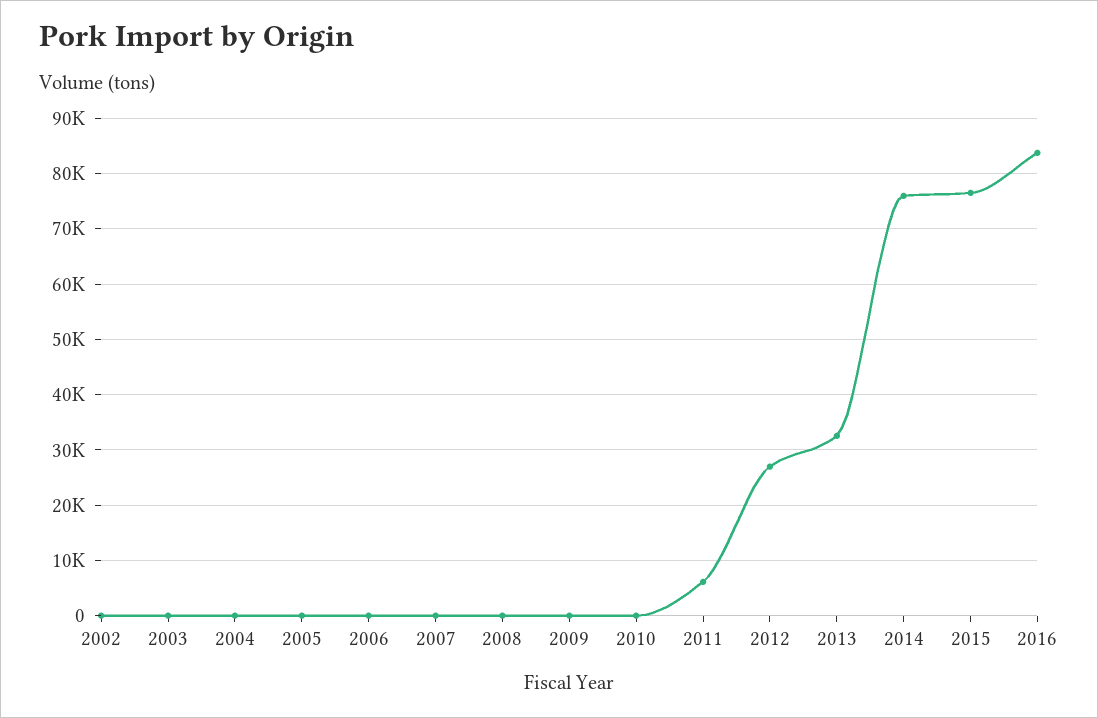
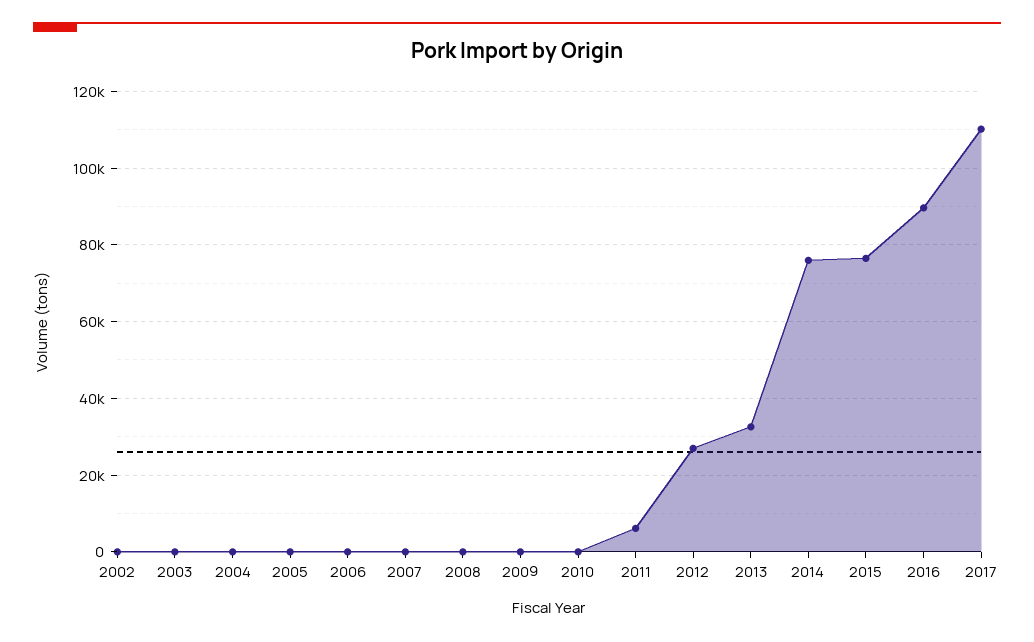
2016: 84000 -> 90000
2017: none -> 110000

